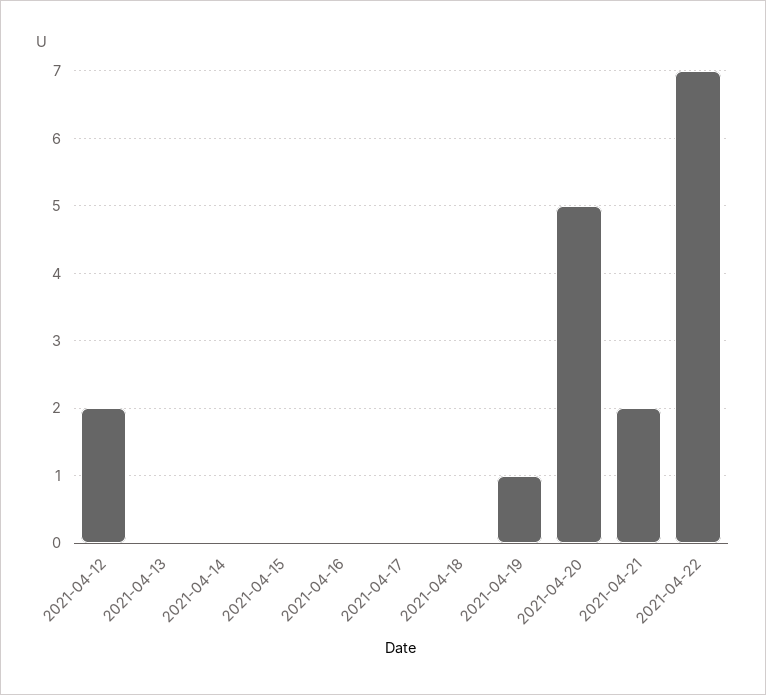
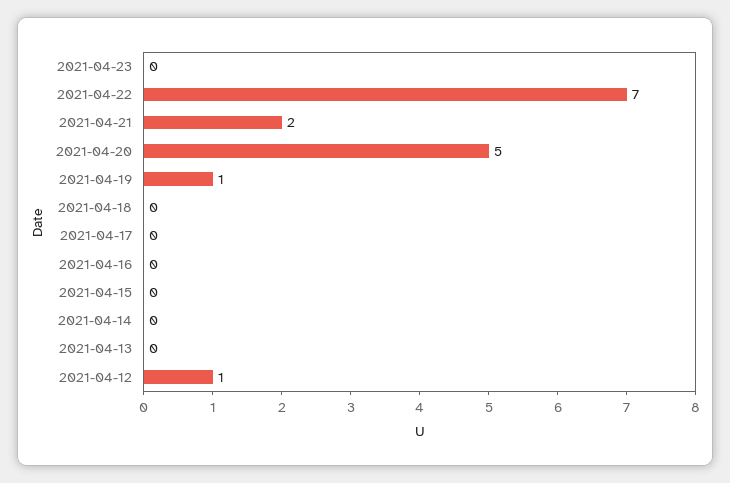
2021-04-12: 2 -> 1
2021-04-23: none -> 0

